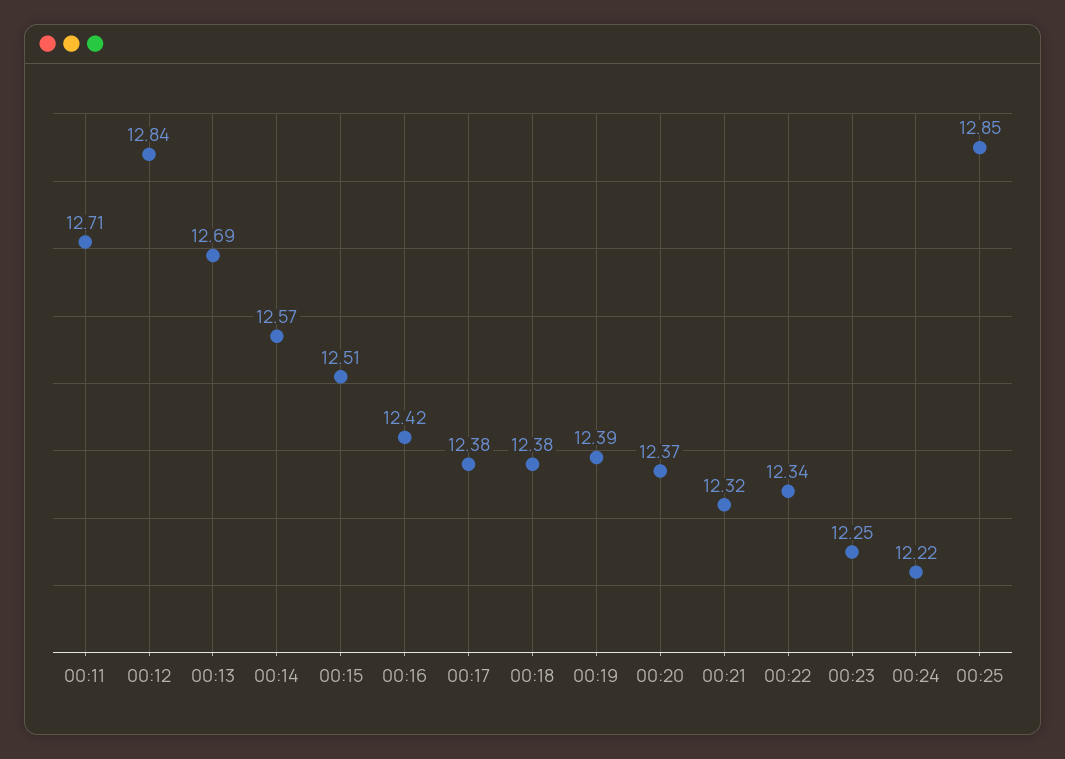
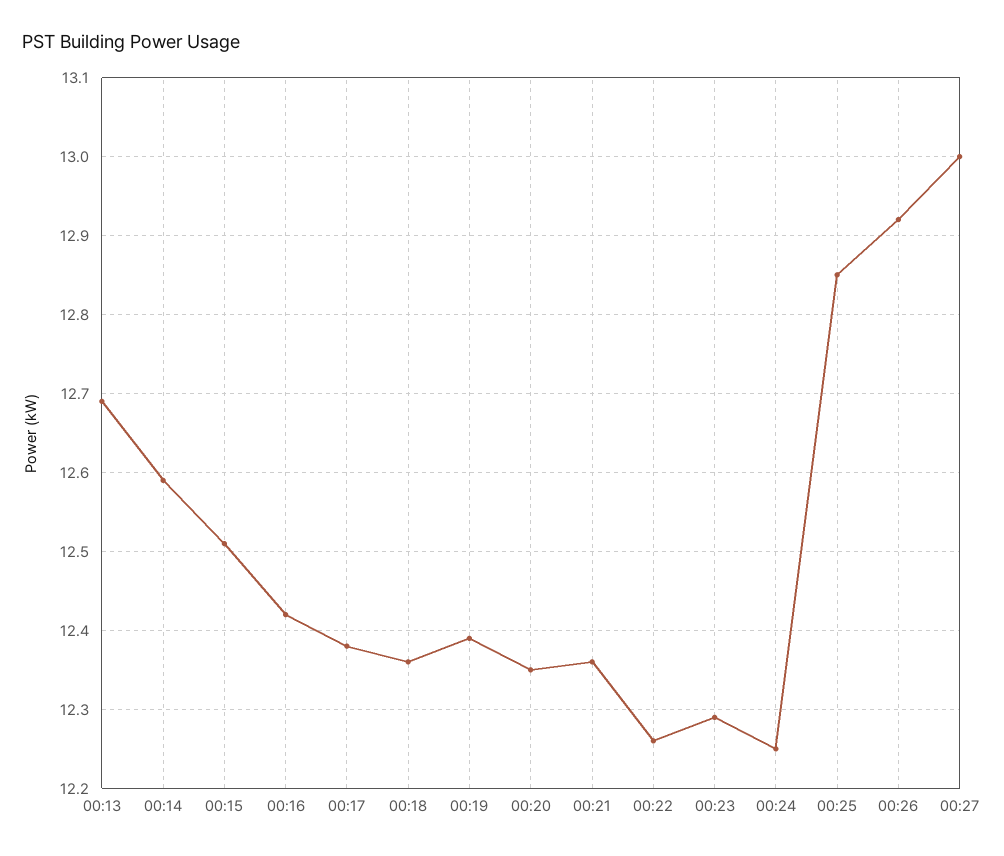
00:11: 12.71 -> none
00:12: 12.84 -> none
00:14: 12.57 -> 12.59
00:18: 12.38 -> 12.36
00:20: 12.37 -> 12.35
00:21: 12.32 -> 12.36
00:22: 12.34 -> 12.26
00:23: 12.25 -> 12.29
00:24: 12.22 -> 12.25
00:26: none -> 12.92
00:27: none -> 13

